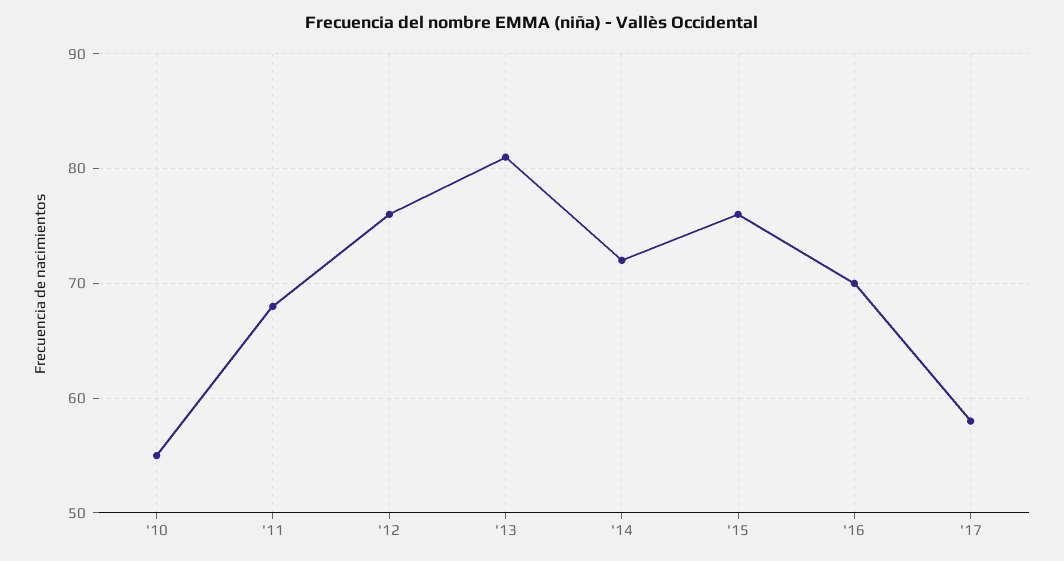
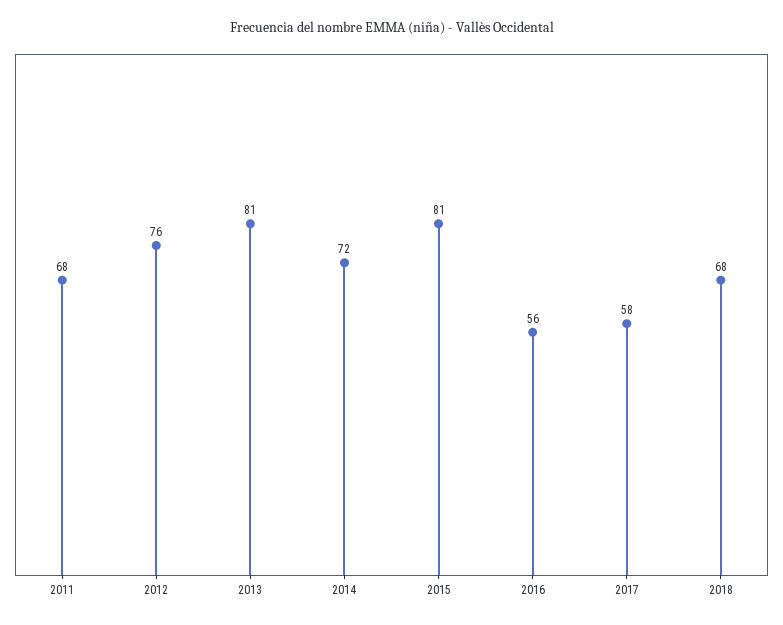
'10: 55 -> none
'15: 76 -> 81
'16: 70 -> 56
2018: none -> 68

